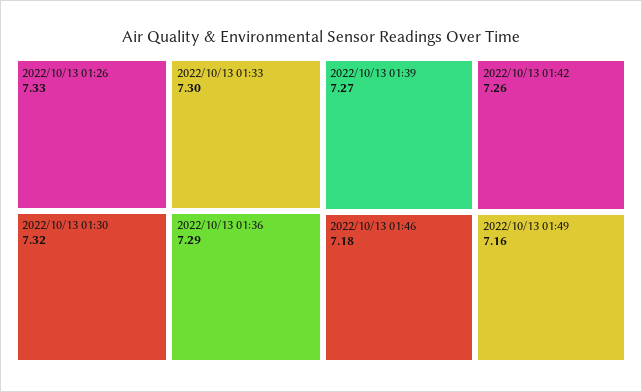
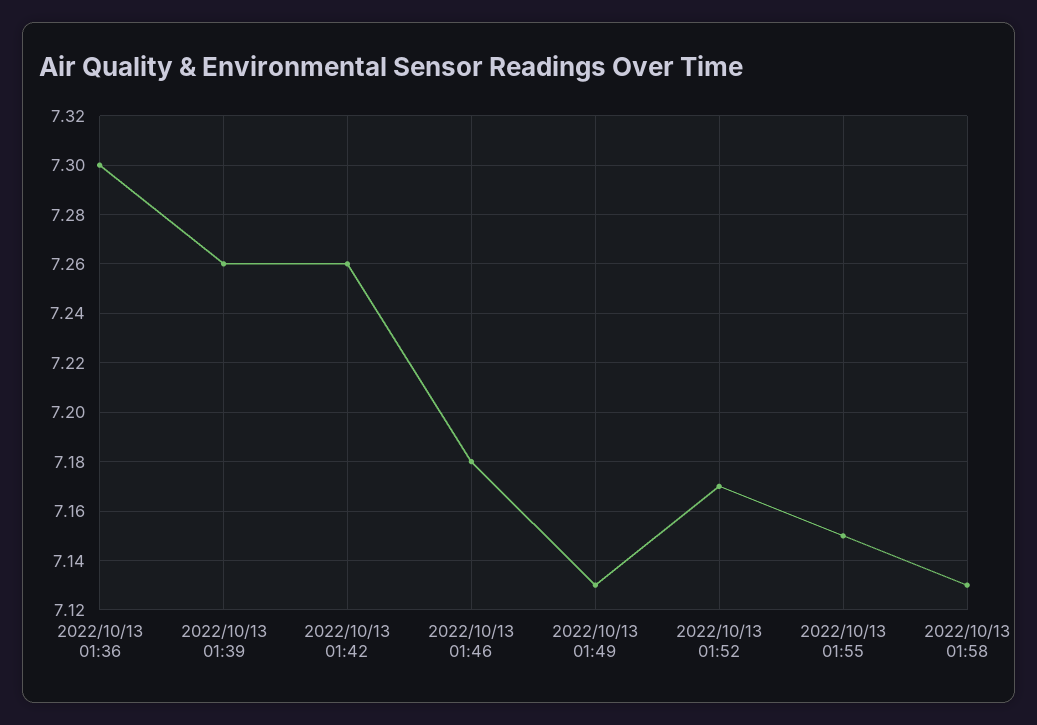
2022/10/13 01:26: 7.33 -> none
2022/10/13 01:30: 7.32 -> none
2022/10/13 01:33: 7.3 -> none
2022/10/13 01:36: 7.29 -> 7.3
2022/10/13 01:39: 7.27 -> 7.26
2022/10/13 01:49: 7.16 -> 7.13
2022/10/13 01:52: none -> 7.17
2022/10/13 01:55: none -> 7.15
2022/10/13 01:58: none -> 7.13

